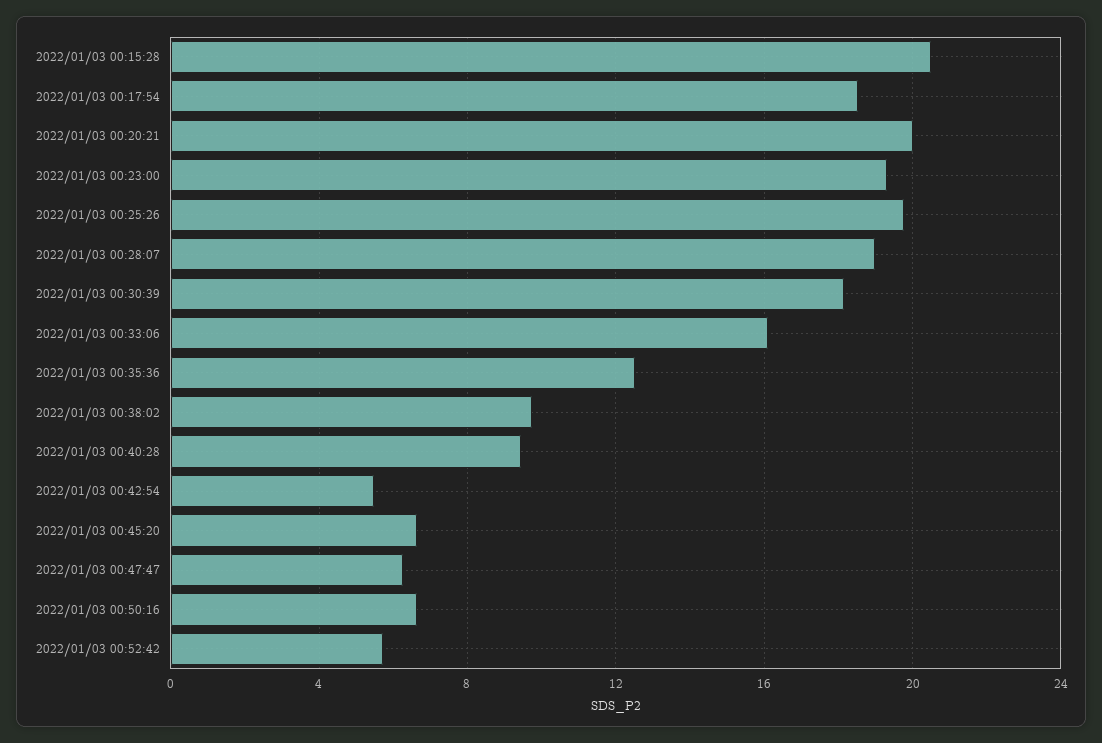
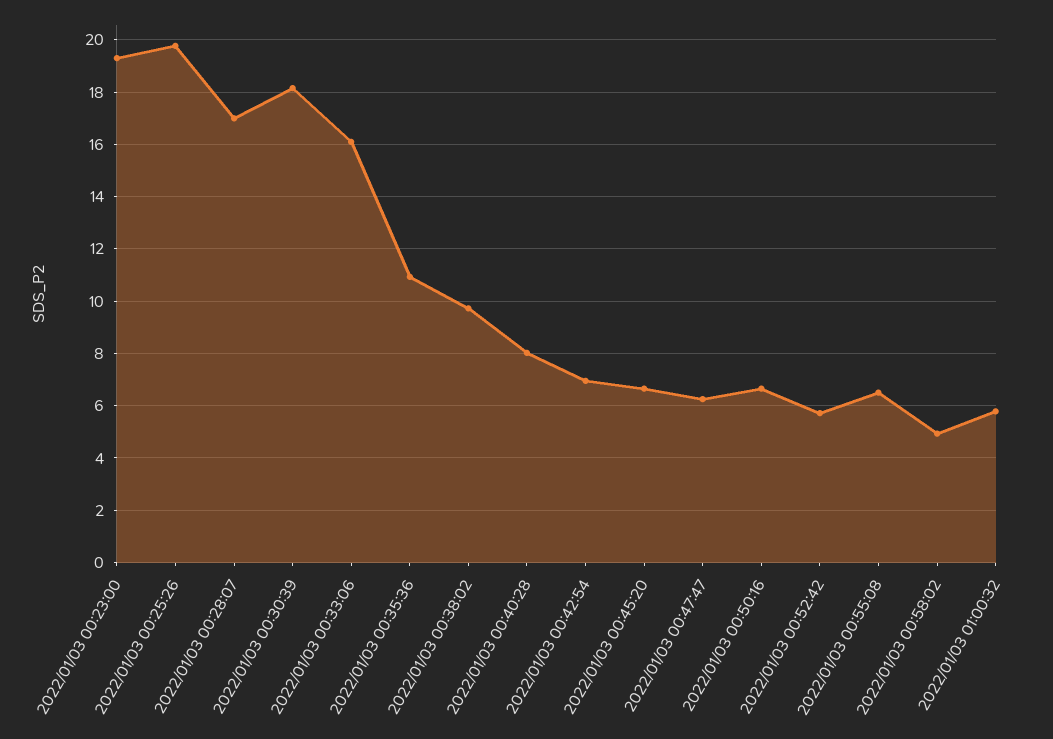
2022/01/03 00:15:28: 20.5 -> none
2022/01/03 00:17:54: 18.5 -> none
2022/01/03 00:20:21: 20 -> none
2022/01/03 00:28:07: 19 -> 17
2022/01/03 00:35:36: 12.5 -> 11
2022/01/03 00:40:28: 9.5 -> 8
2022/01/03 00:42:54: 5.5 -> 7
2022/01/03 00:55:08: none -> 6.5
2022/01/03 00:58:02: none -> 5
2022/01/03 01:00:32: none -> 5.75

